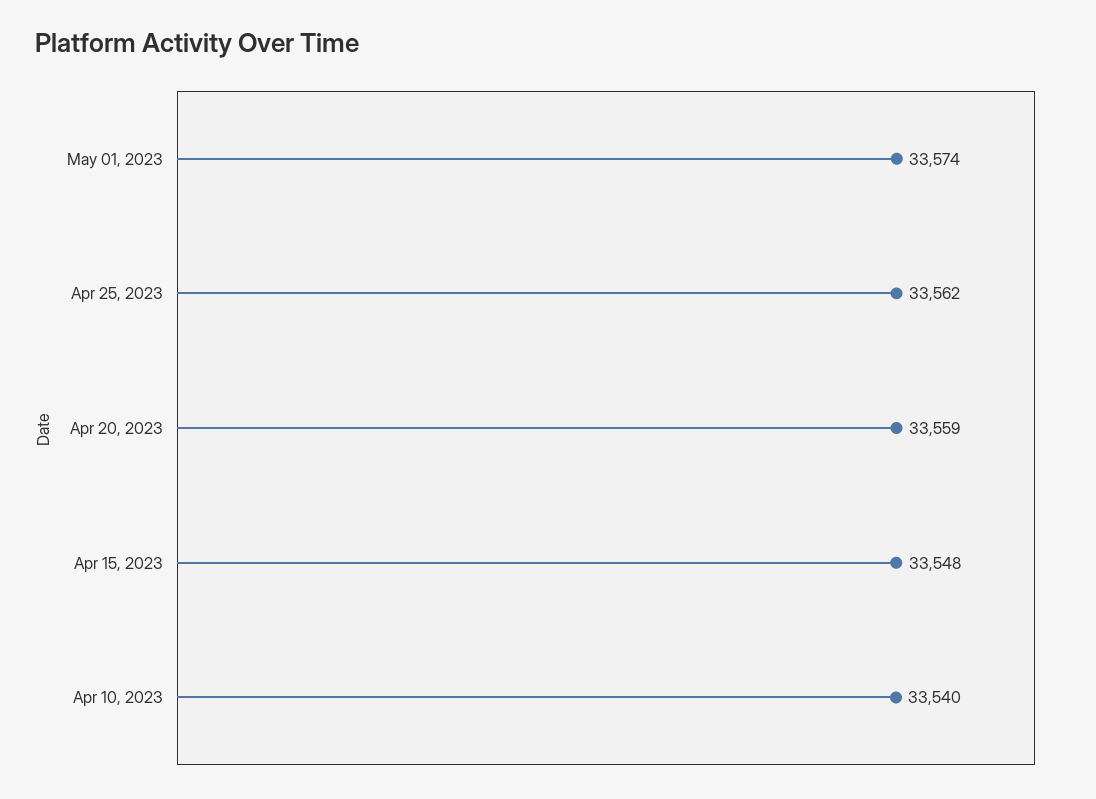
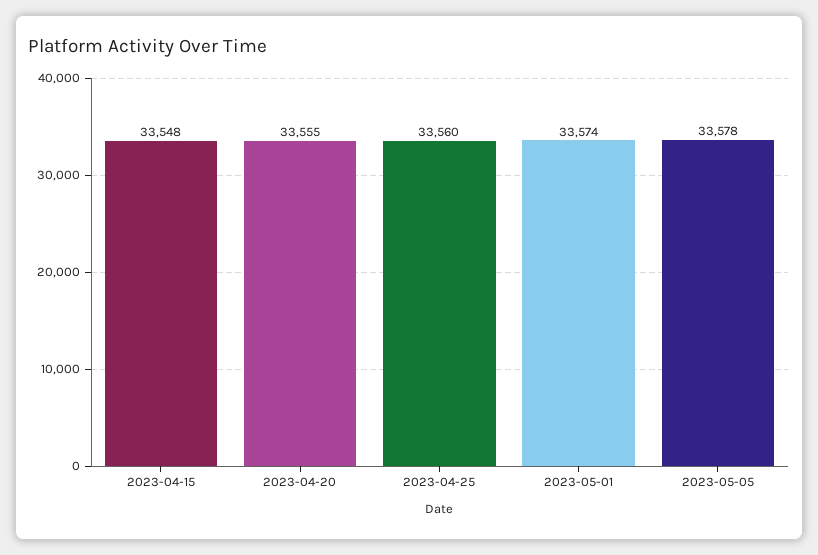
Apr 25, 2023: 33562 -> 33560
Apr 20, 2023: 33559 -> 33555
Apr 10, 2023: 33540 -> none
2023-05-05: none -> 33578

